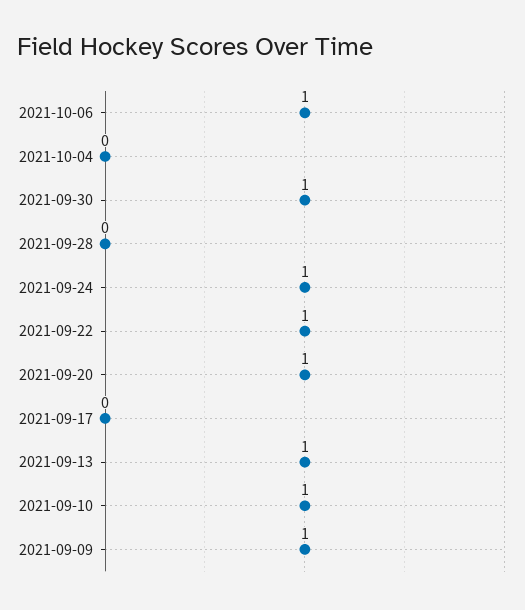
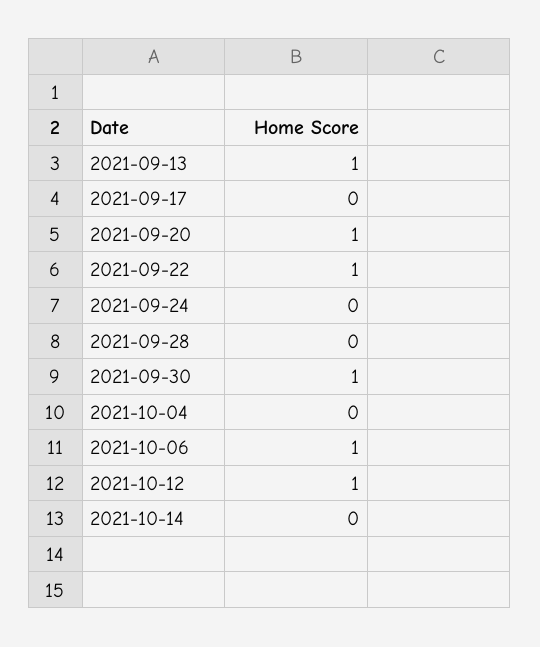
2021-09-24: 1 -> 0
2021-09-10: 1 -> none
2021-09-09: 1 -> none
2021-10-12: none -> 1
2021-10-14: none -> 0

